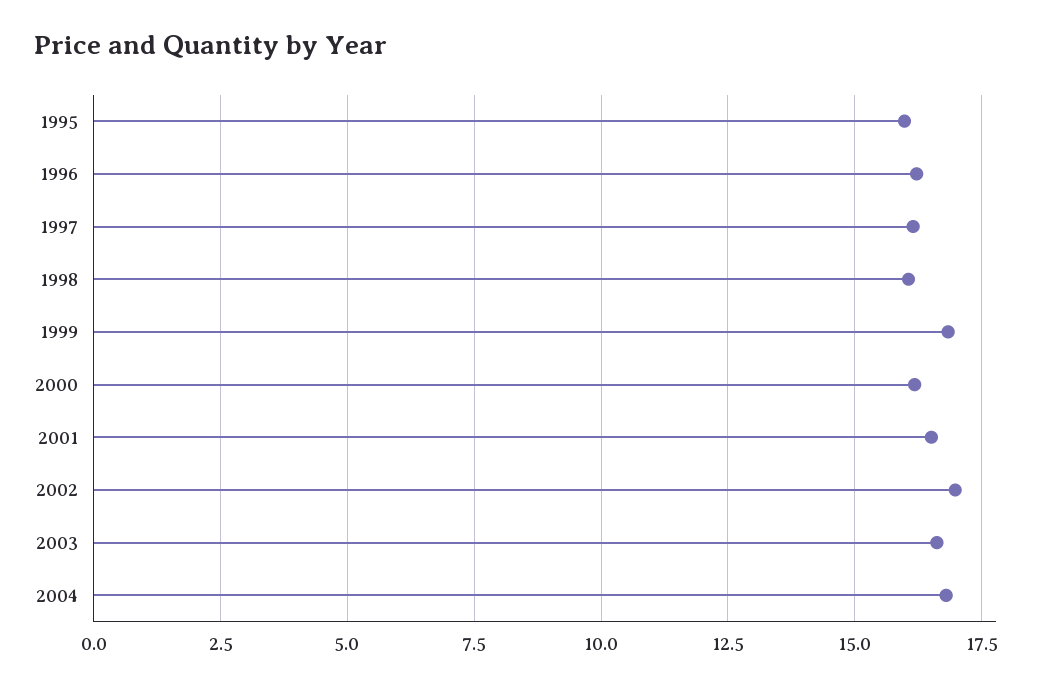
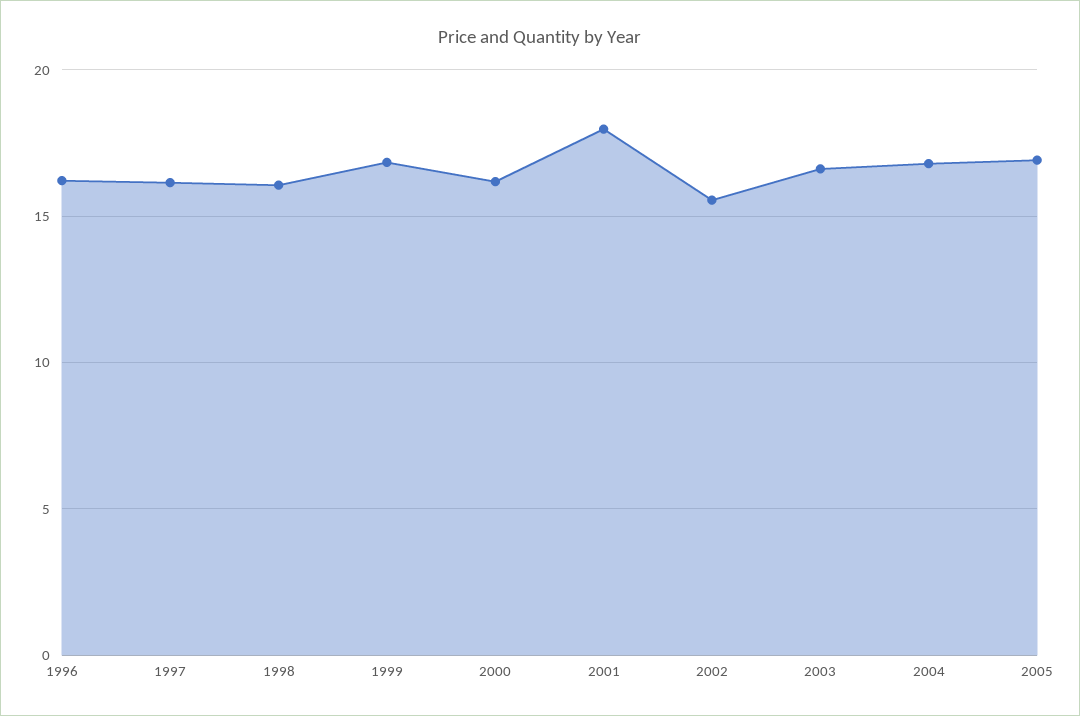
1995: 16 -> none
2001: 16.5 -> 18
2002: 17 -> 15.5
2005: none -> 17

